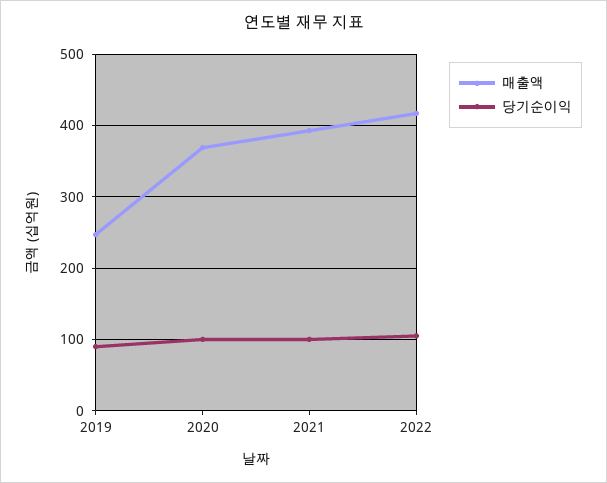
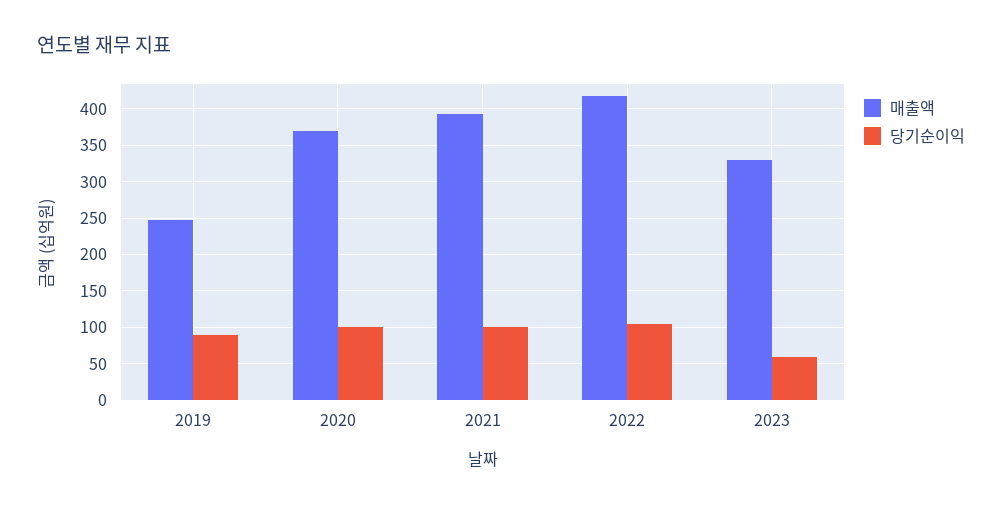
매출액, 2023: none -> 330
당기순이익, 2023: none -> 60

